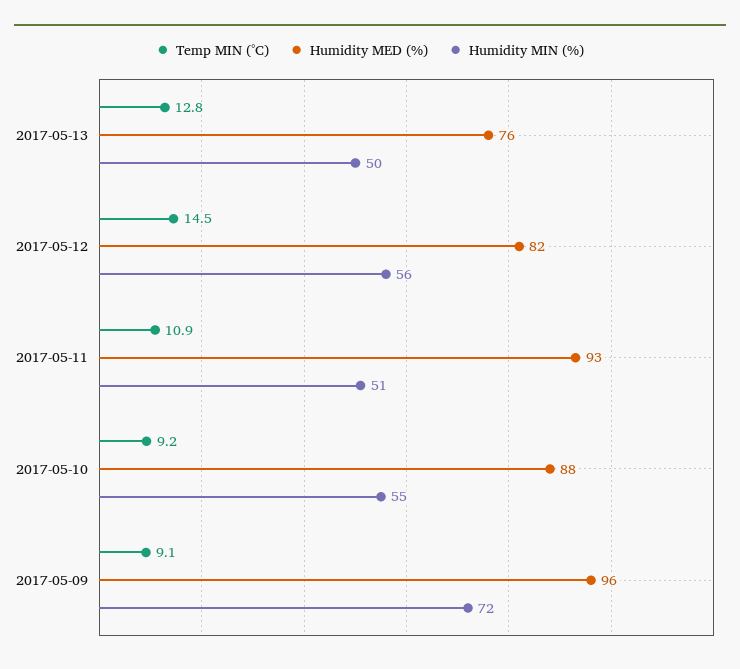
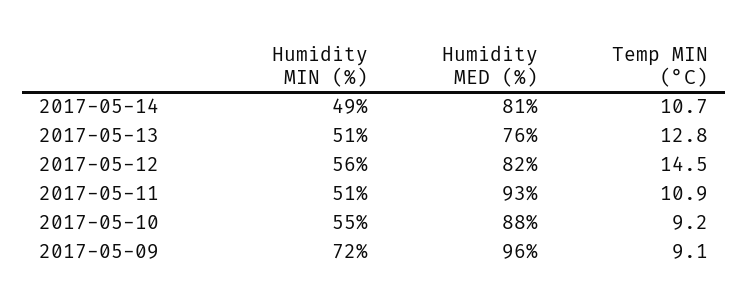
Humidity MIN (%), 2017-05-13: 50 -> 51
Humidity MIN (%), 2017-05-14: none -> 49
Humidity MED (%), 2017-05-14: none -> 81
Temp MIN (°C), 2017-05-14: none -> 10.7

